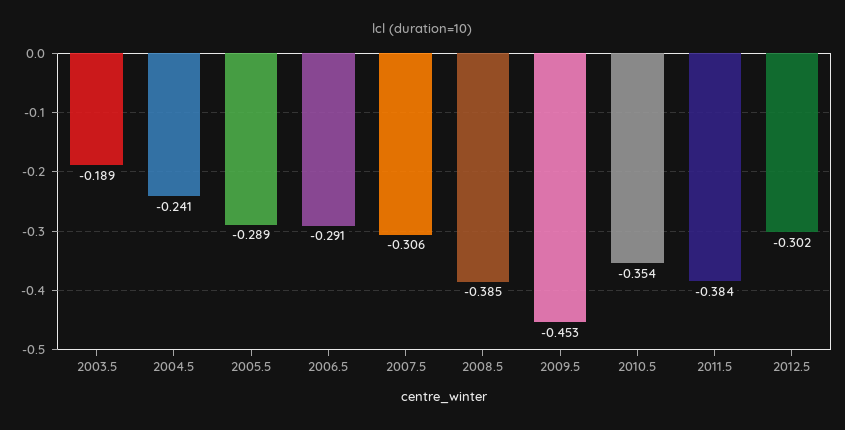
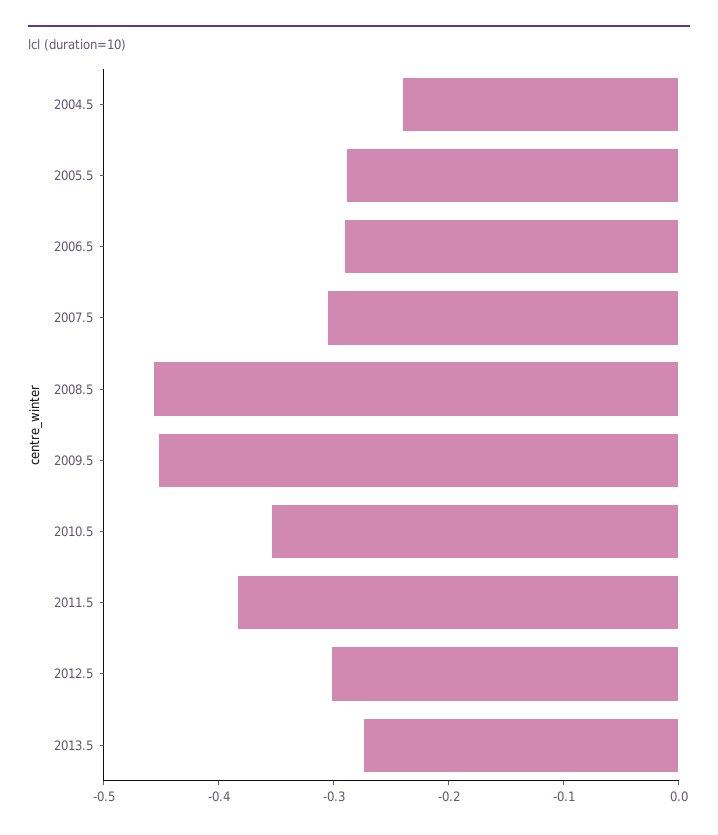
2003.5: -0.189 -> none
2008.5: -0.385 -> -0.46
2013.5: none -> -0.28

